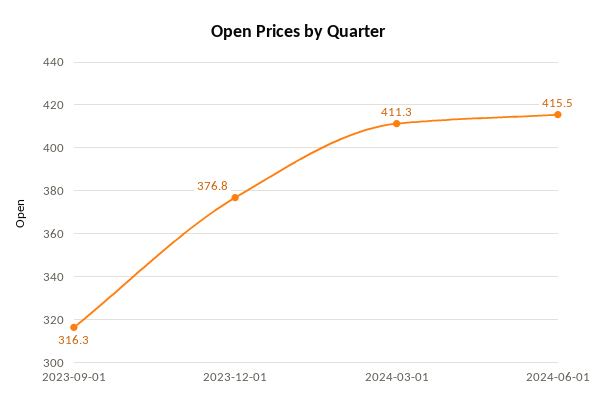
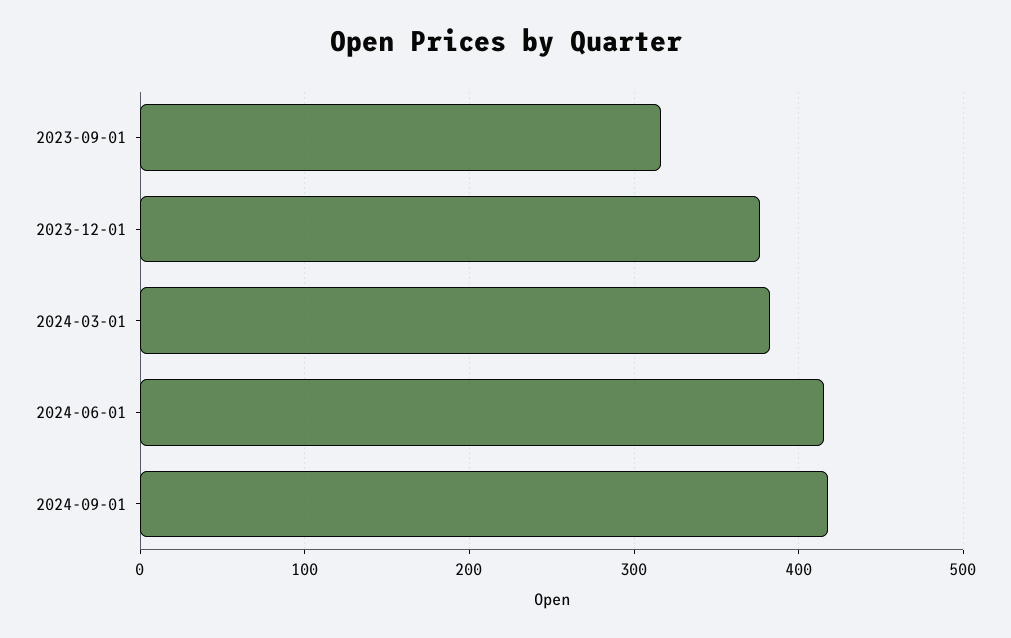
2024-03-01: 411.3 -> 380
2024-09-01: none -> 420

